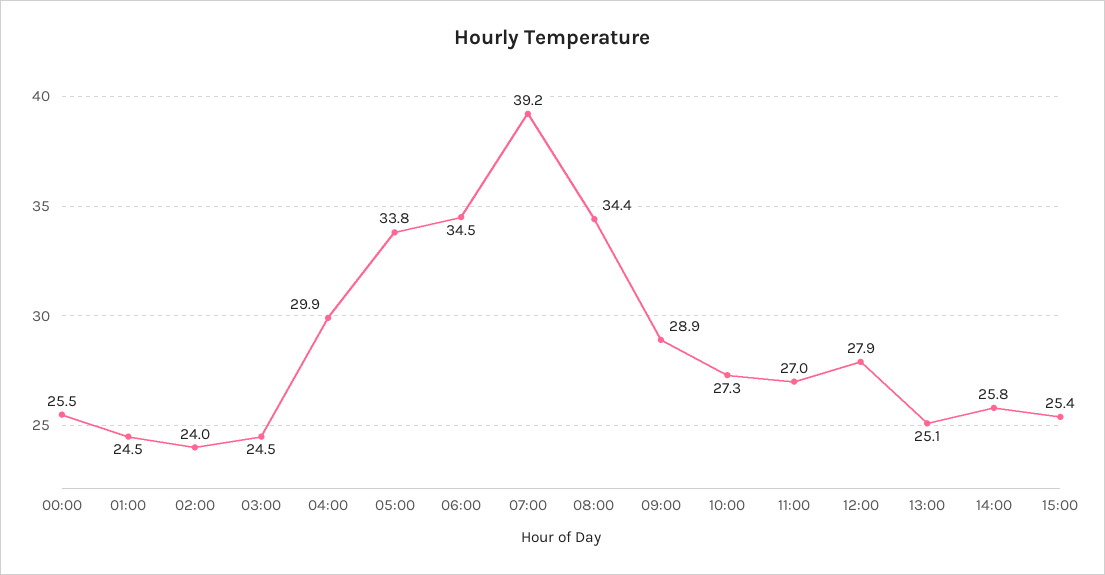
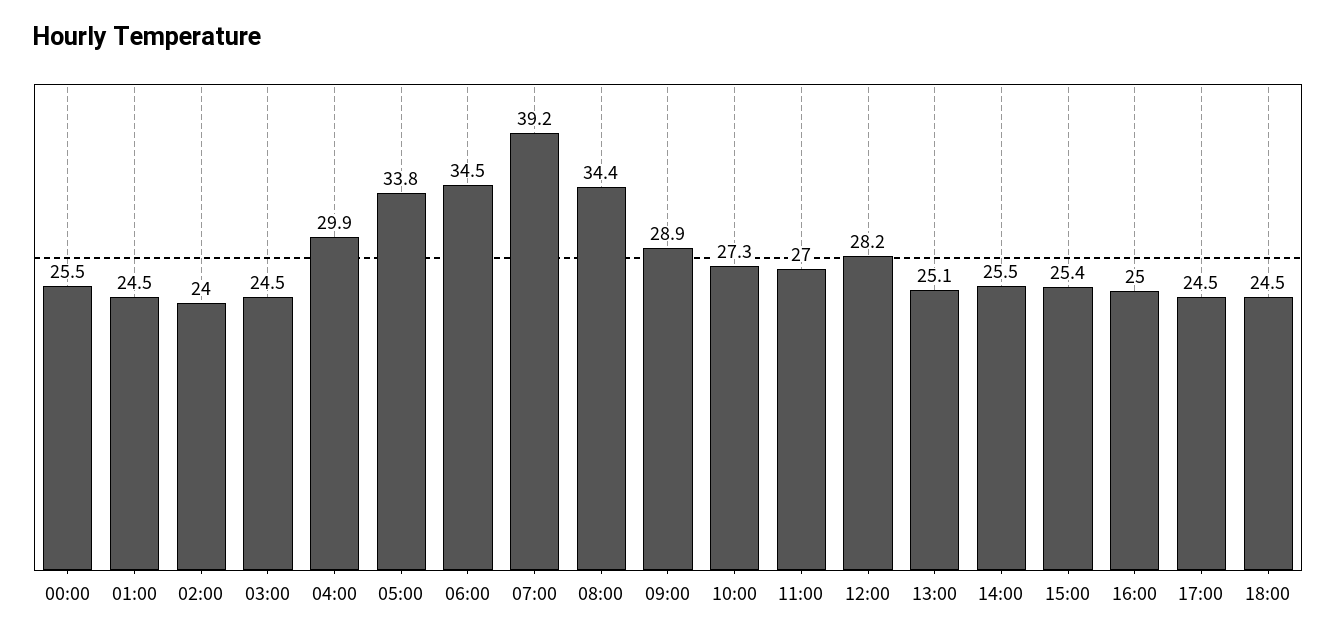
12:00: 27.9 -> 28.2
14:00: 25.8 -> 25.5
16:00: none -> 25
17:00: none -> 24.5
18:00: none -> 24.5

